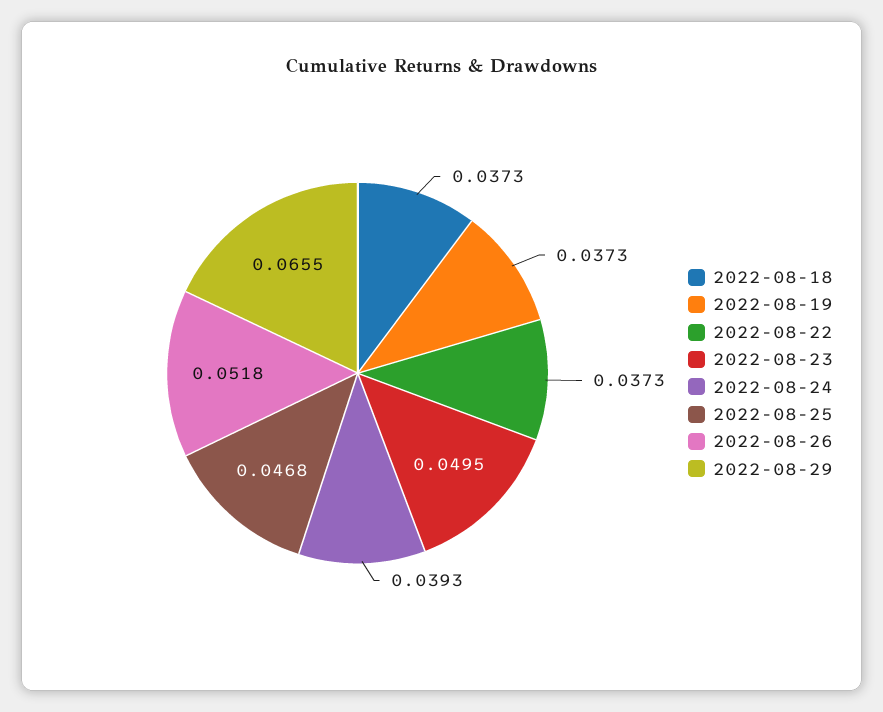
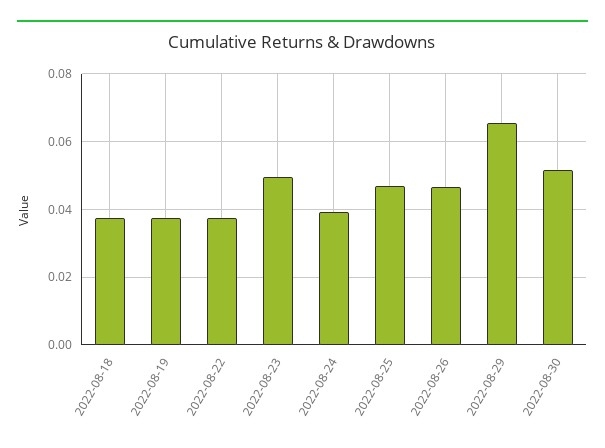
2022-08-26: 0.0518 -> 0.046
2022-08-30: none -> 0.052

